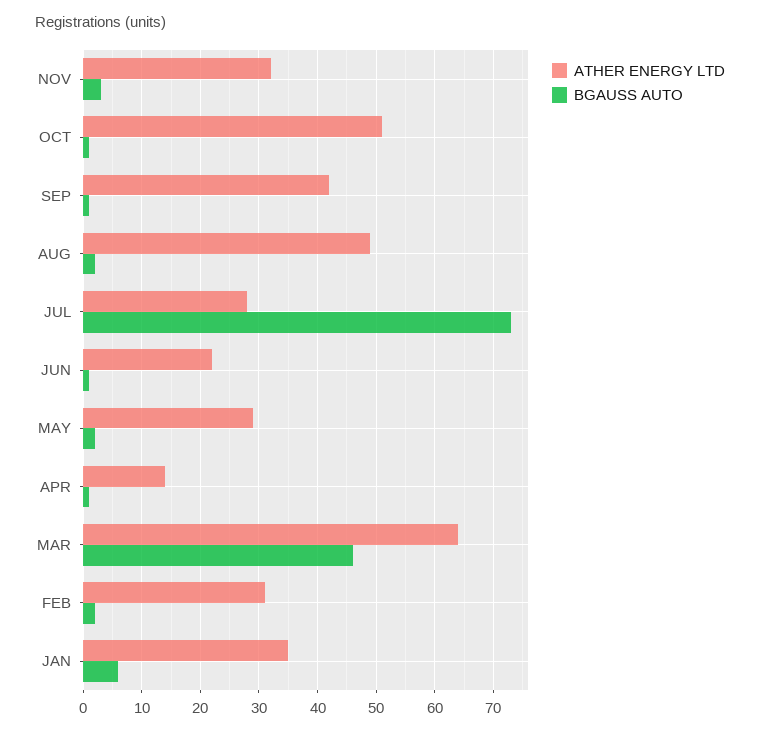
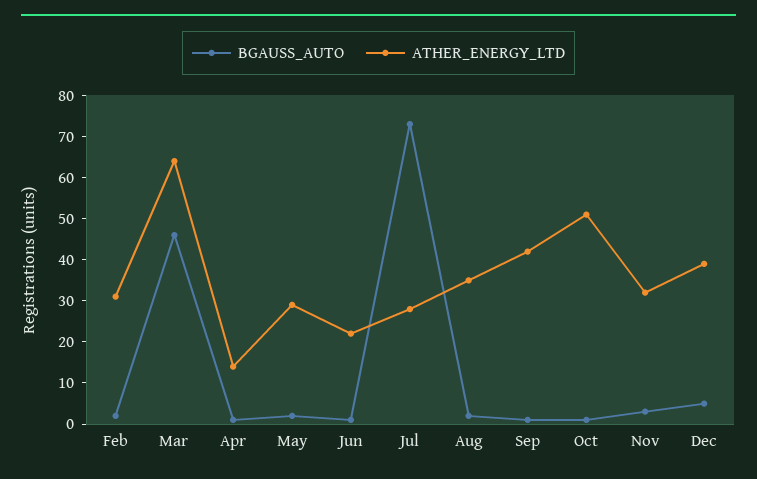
ATHER ENERGY LTD, AUG: 50 -> 35
ATHER ENERGY LTD, JAN: 35 -> none
BGAUSS AUTO, JAN: 5 -> none
BGAUSS AUTO, Dec: none -> 5
ATHER ENERGY LTD, Dec: none -> 40

